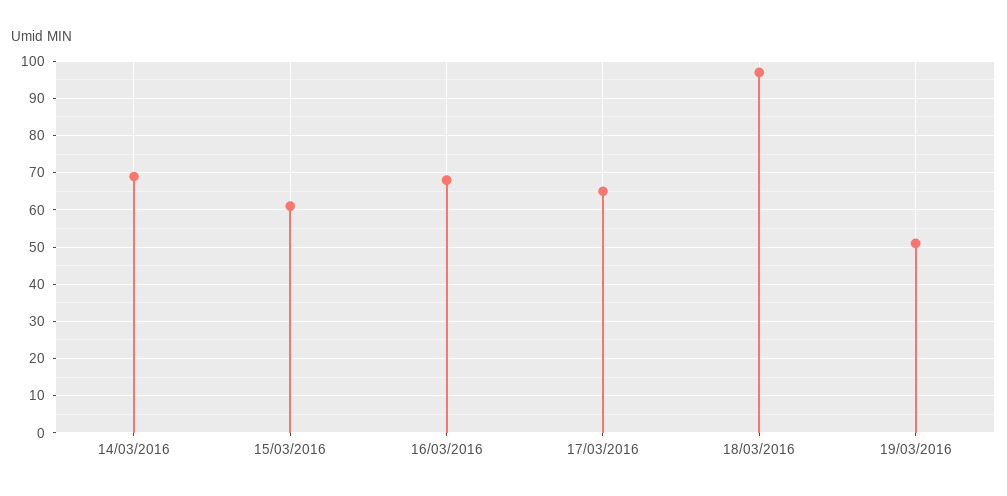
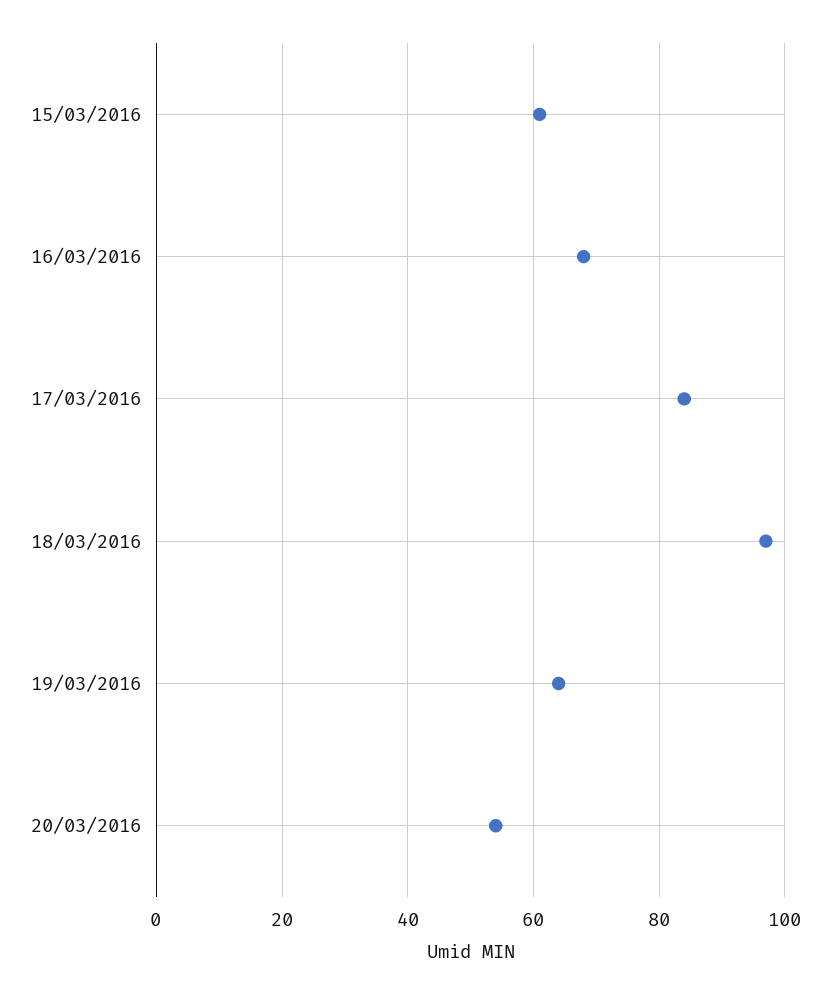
14/03/2016: 70 -> none
17/03/2016: 65 -> 85
19/03/2016: 50 -> 65
20/03/2016: none -> 55

